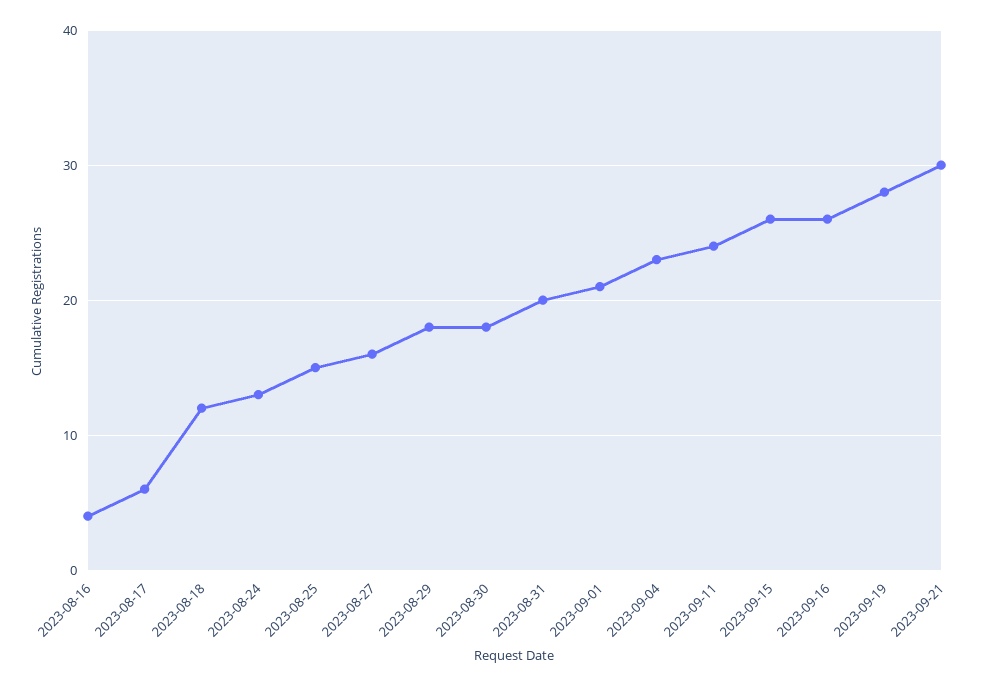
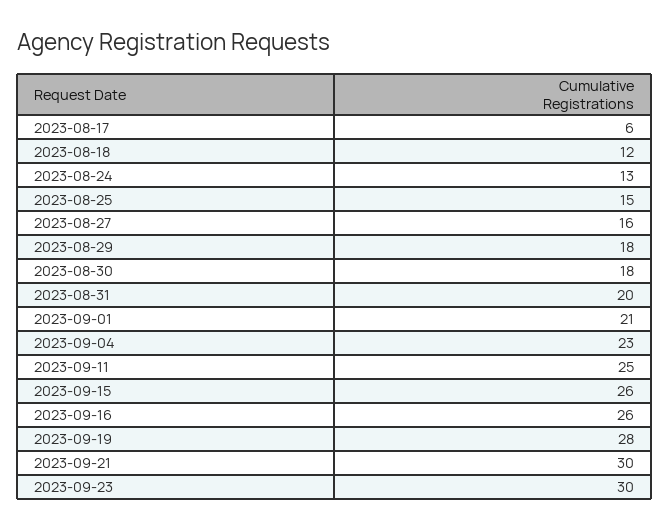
2023-08-16: 4 -> none
2023-09-11: 24 -> 25
2023-09-23: none -> 30

